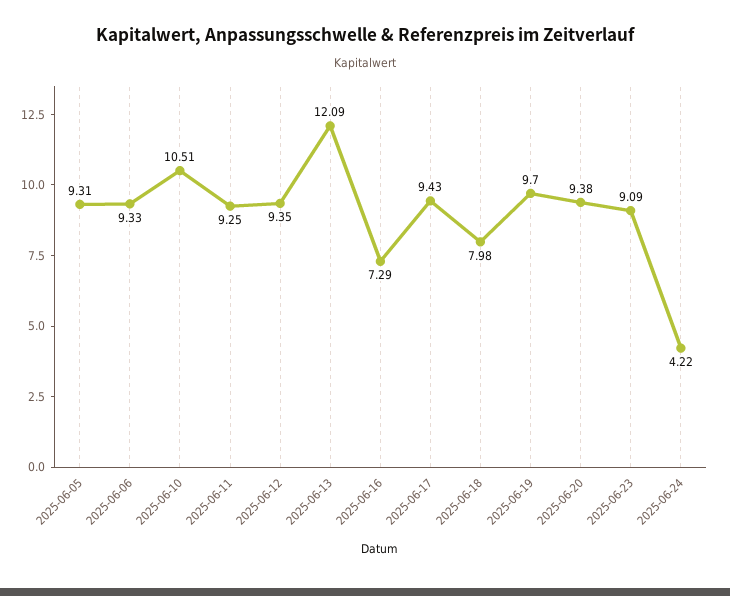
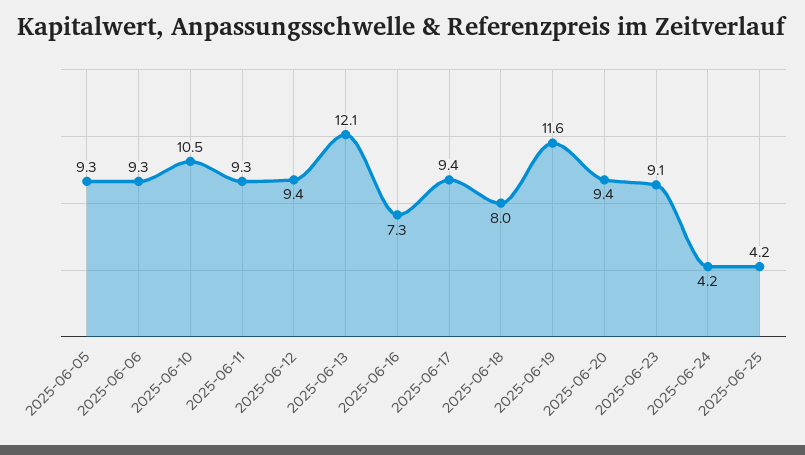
2025-06-19: 9.7 -> 11.6
2025-06-25: none -> 4.2

